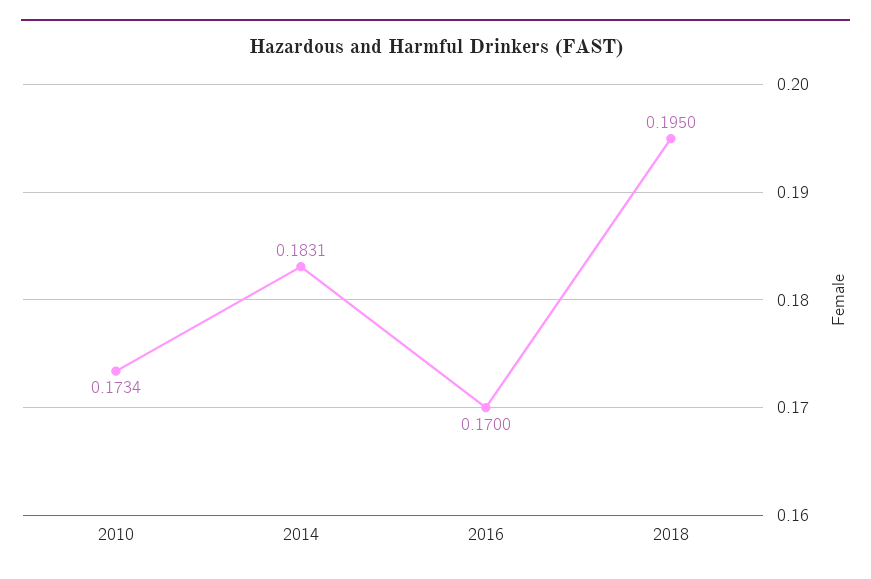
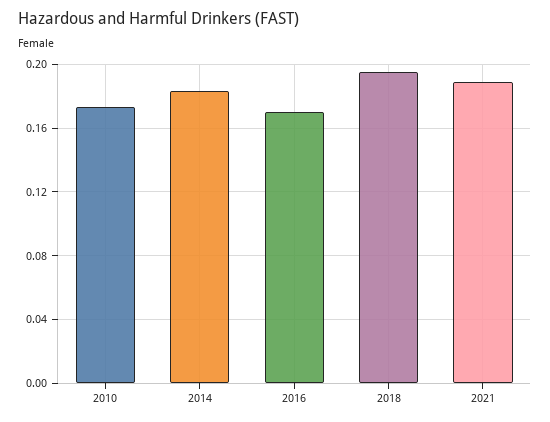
2021: none -> 0.19

